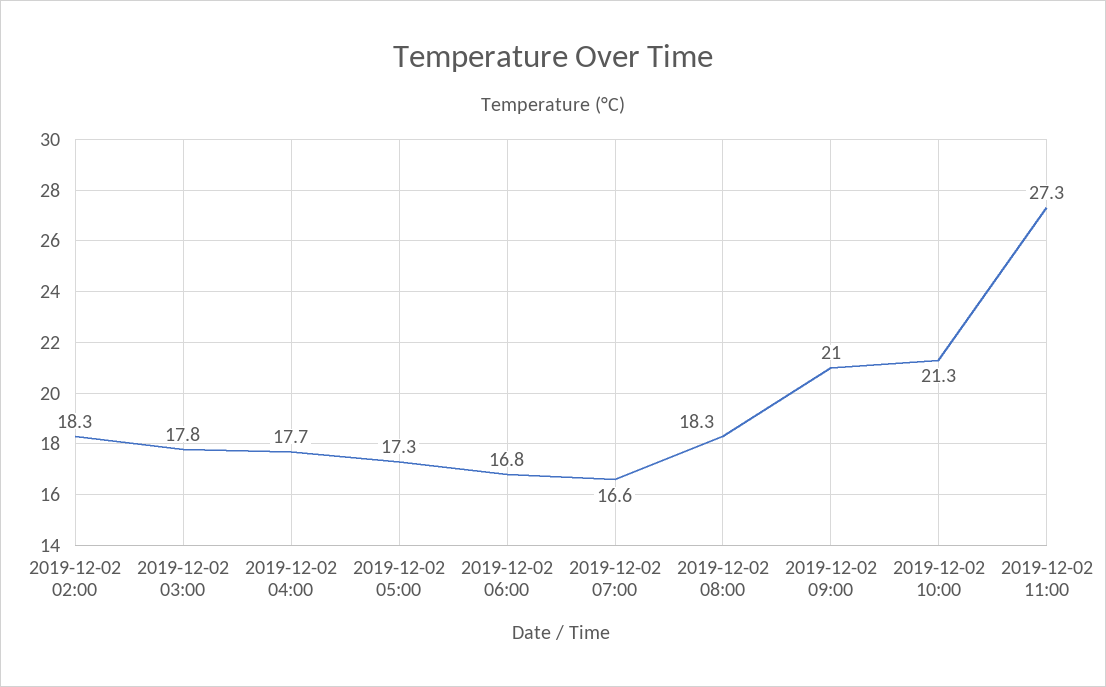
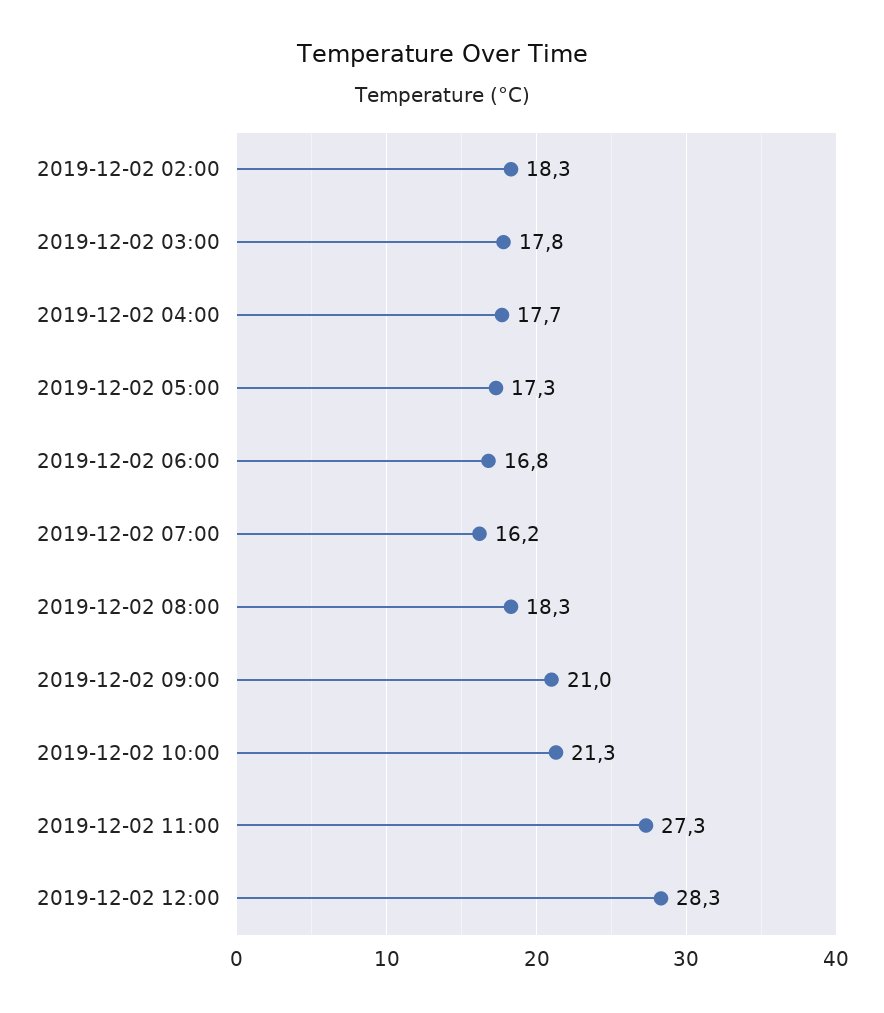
2019-12-02 07:00: 16.6 -> 16.2
2019-12-02 12:00: none -> 28.3

